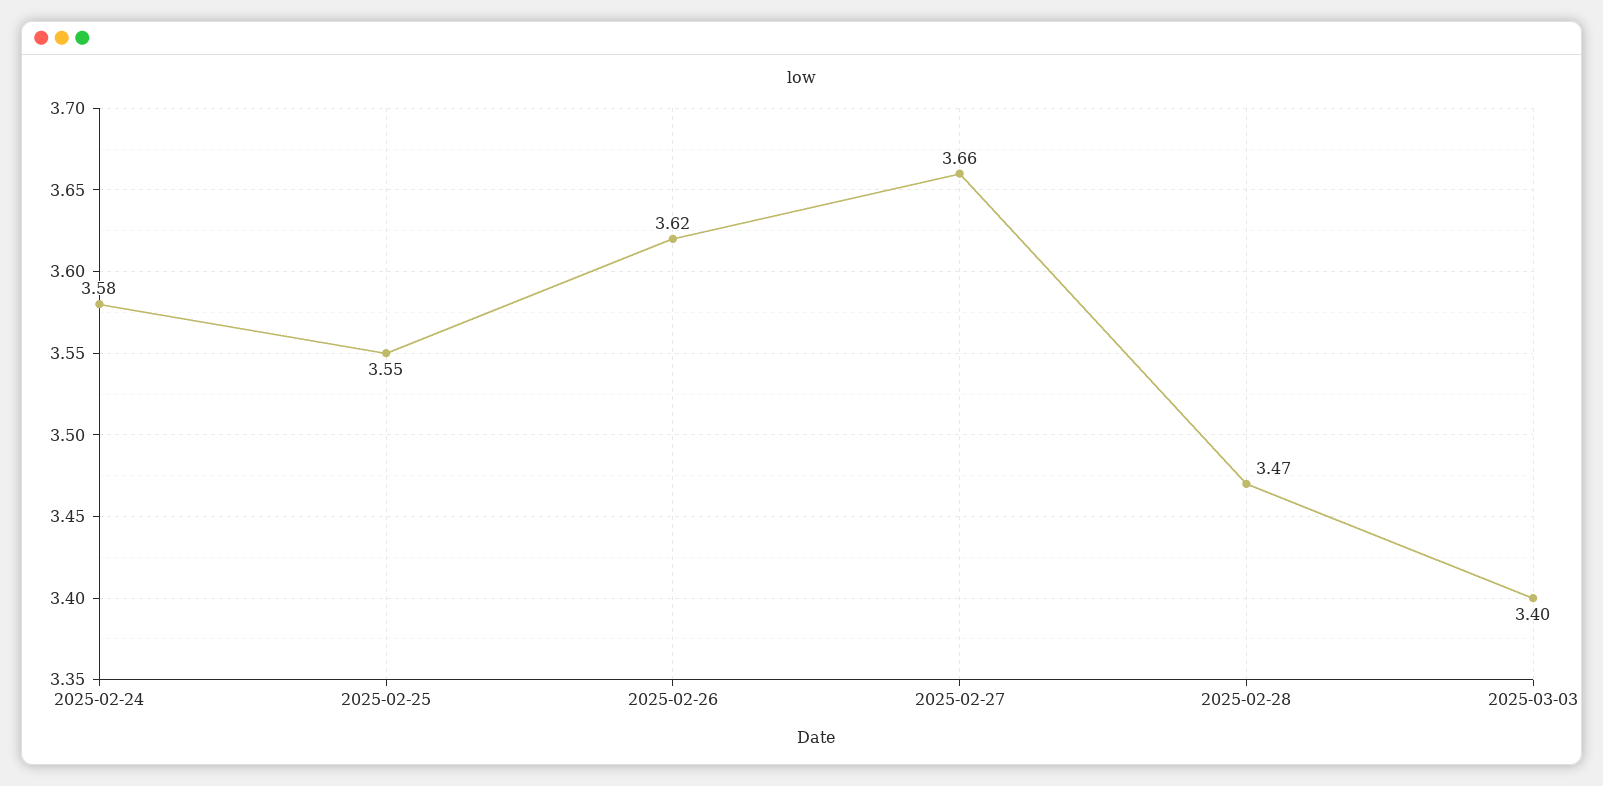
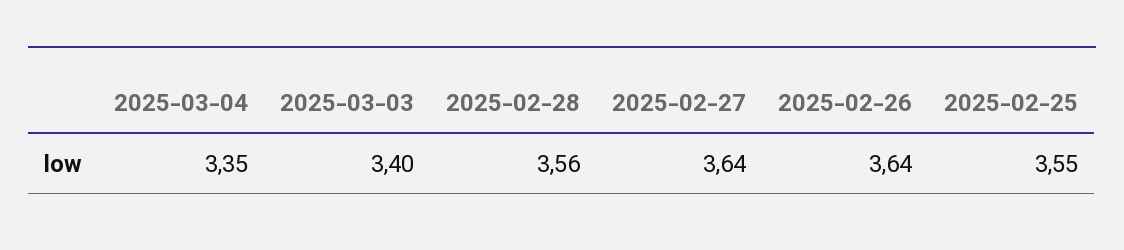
2025-02-24: 3.58 -> none
2025-02-26: 3.62 -> 3.64
2025-02-27: 3.66 -> 3.64
2025-02-28: 3.47 -> 3.56
2025-03-04: none -> 3.35

